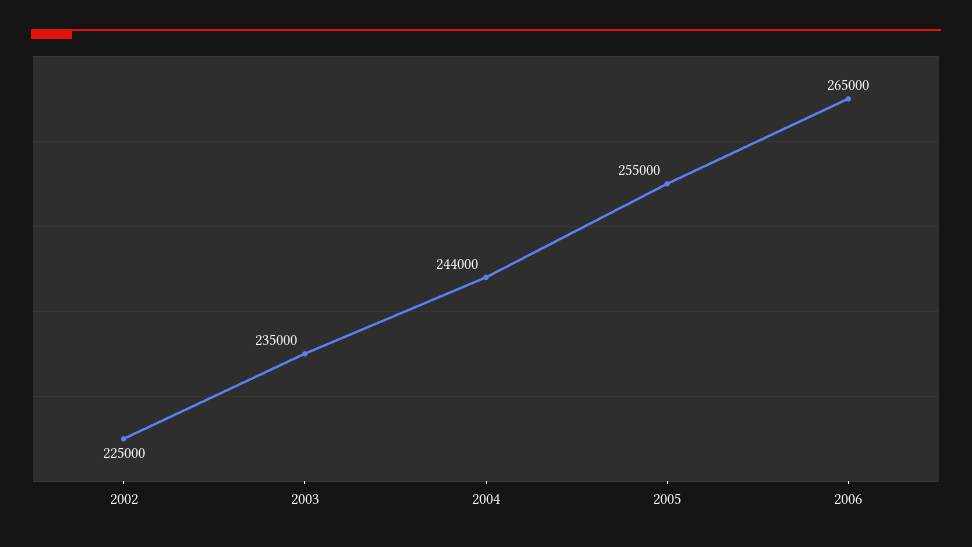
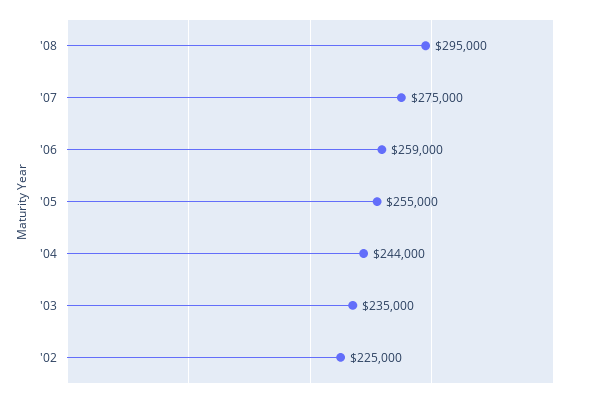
2006: 265000 -> 259000
'08: none -> 295000
'07: none -> 275000

